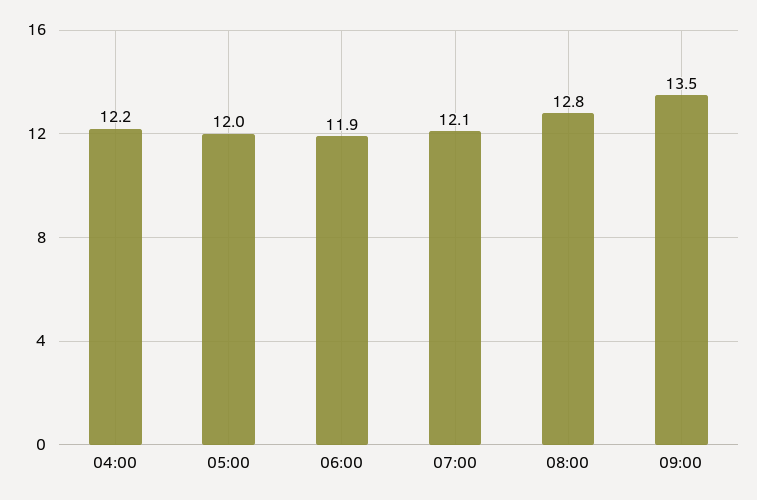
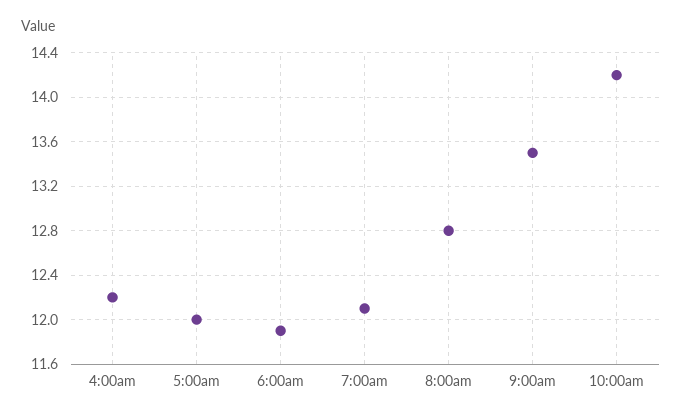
10:00am: none -> 14.2

